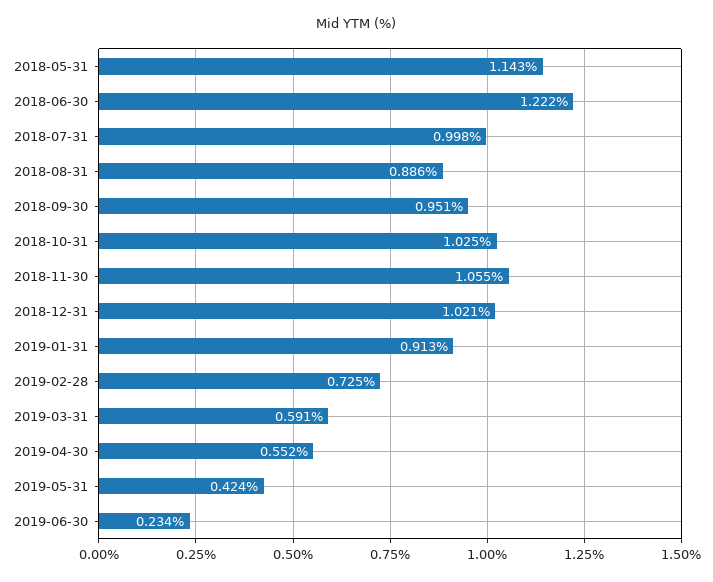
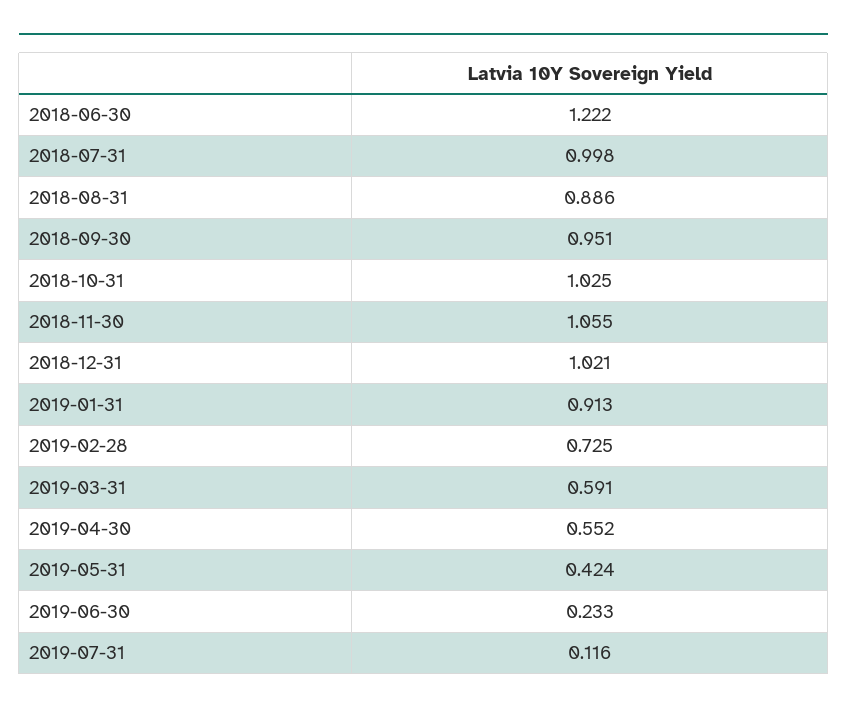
2018-05-31: 1.143 -> none
2019-06-30: 0.234 -> 0.233
2019-07-31: none -> 0.116

